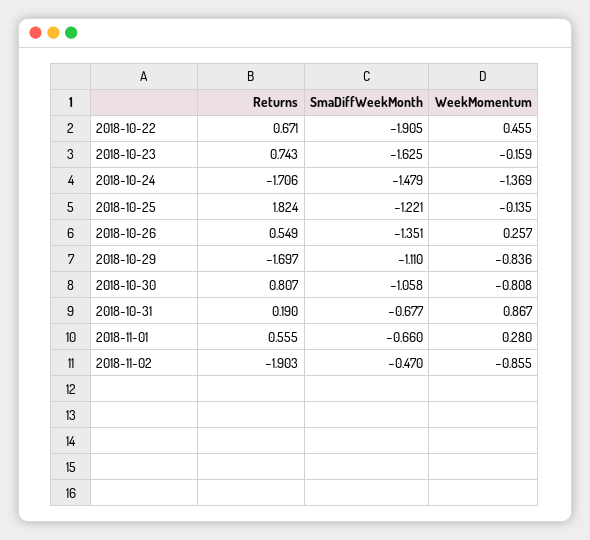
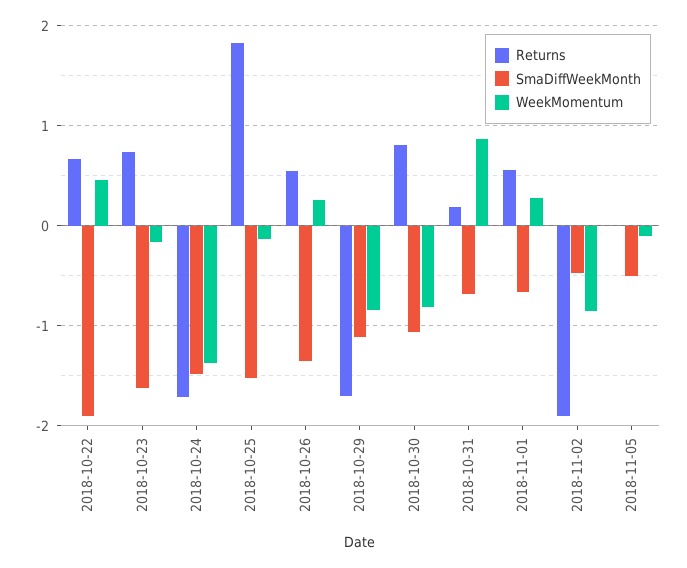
SmaDiffWeekMonth, 2018-10-25: -1.221 -> -1.5
Returns, 2018-11-05: none -> 0
SmaDiffWeekMonth, 2018-11-05: none -> -0.5
WeekMomentum, 2018-11-05: none -> -0.1

